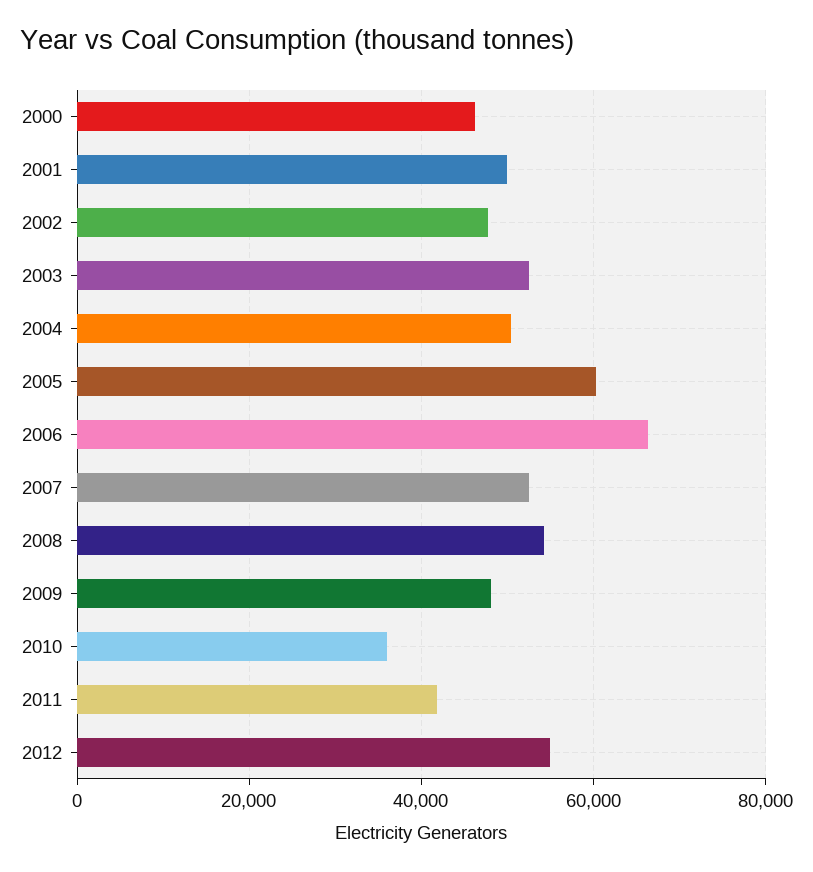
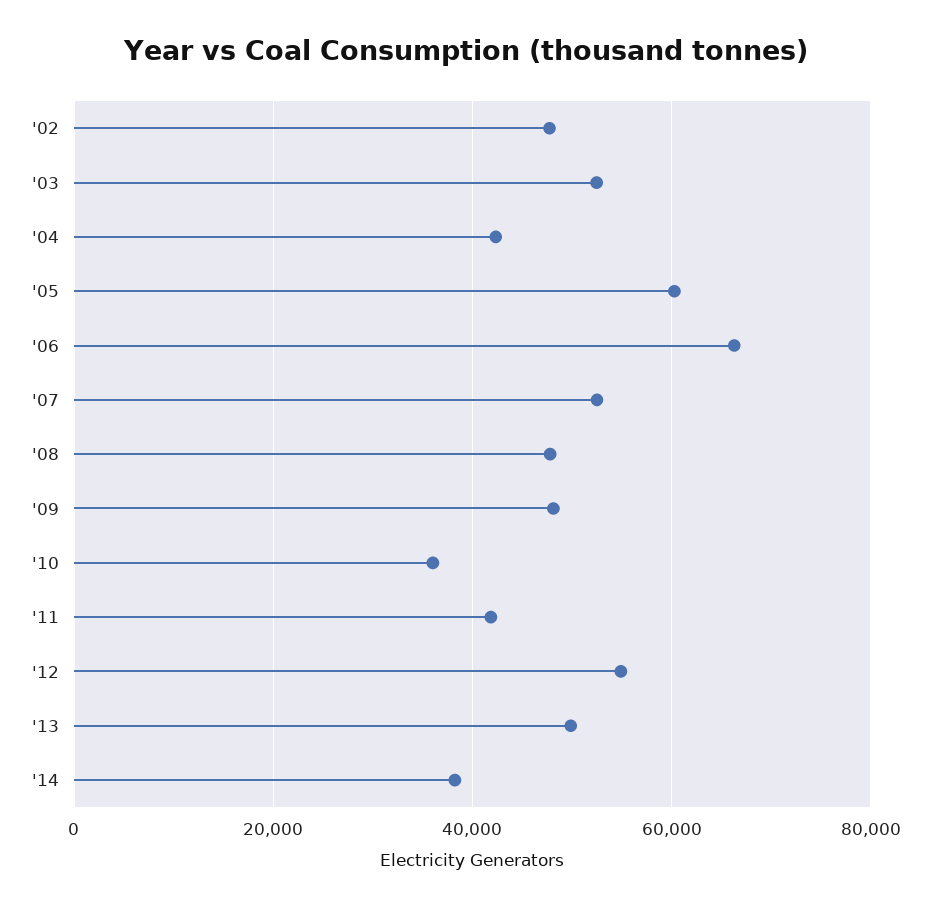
2000: 46000 -> none
2001: 50000 -> none
2004: 50000 -> 42000
2008: 54000 -> 48000
'13: none -> 50000
'14: none -> 38000

